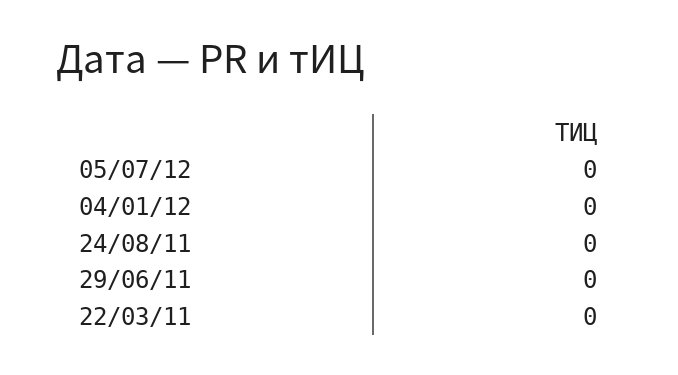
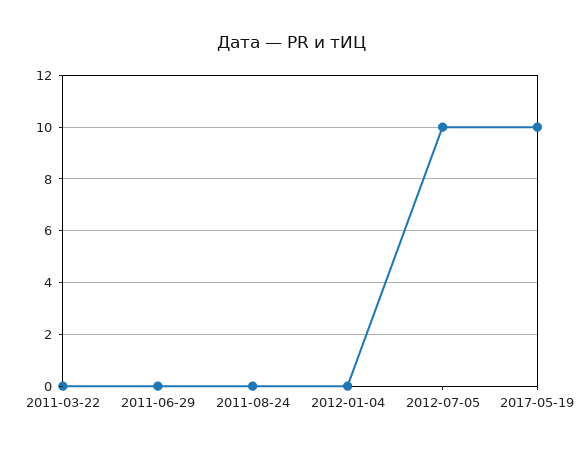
05/07/12: 0 -> 10
2017-05-19: none -> 10

